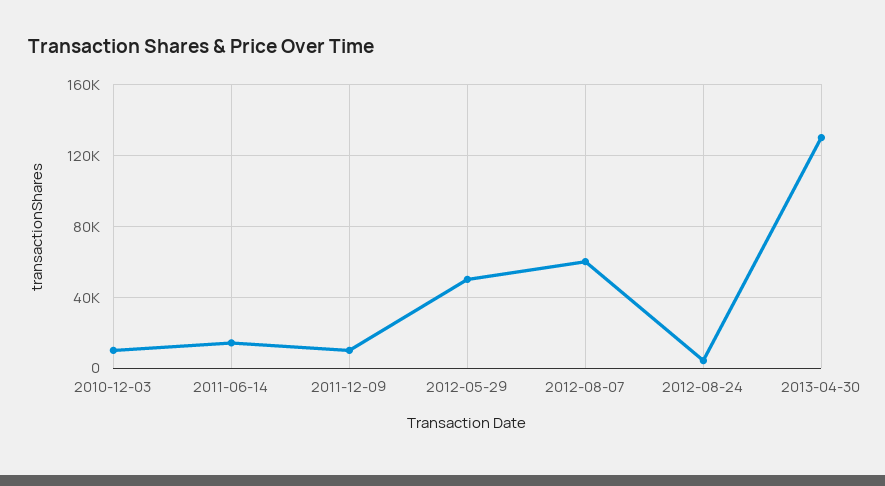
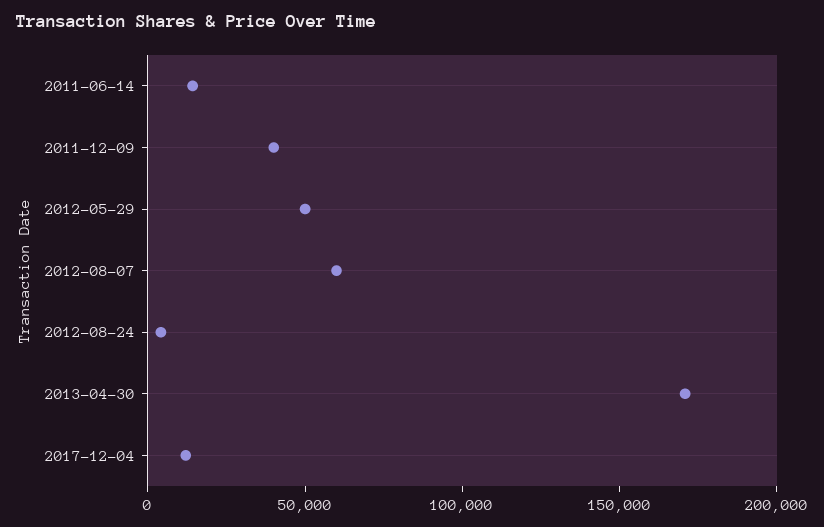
2010-12-03: 10000 -> none
2011-12-09: 10000 -> 40000
2013-04-30: 130000 -> 170000
2017-12-04: none -> 10000

